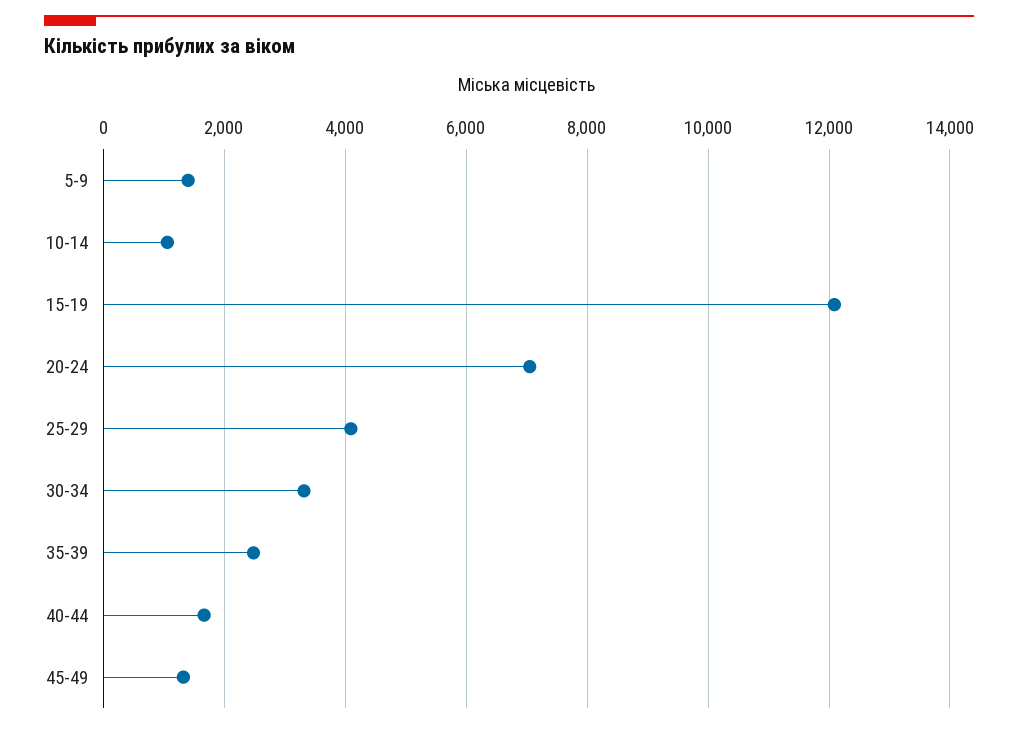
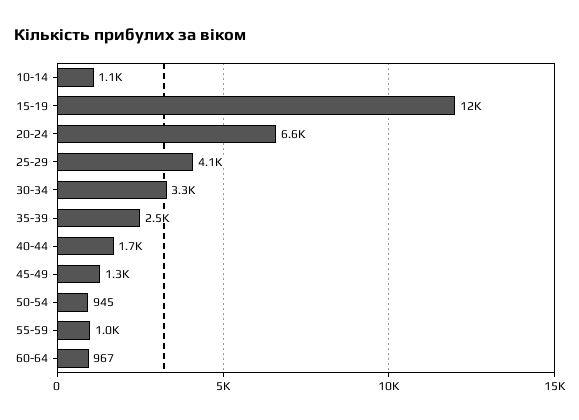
5-9: 1400 -> none
20-24: 7000 -> 6600
50-54: none -> 945
55-59: none -> 1000
60-64: none -> 967

